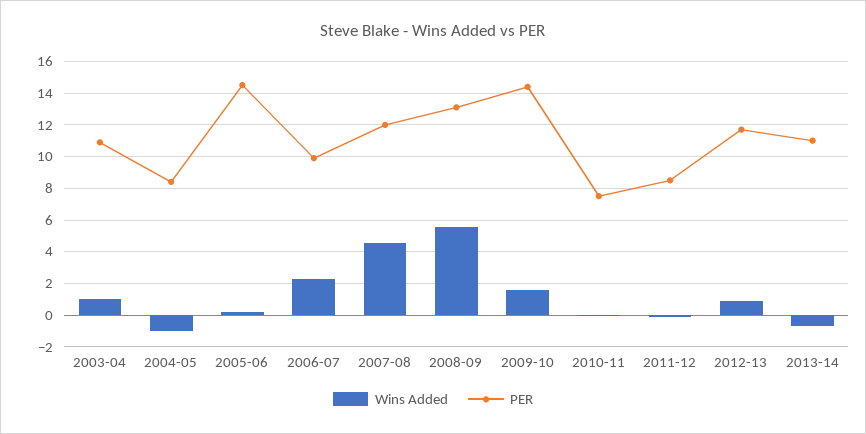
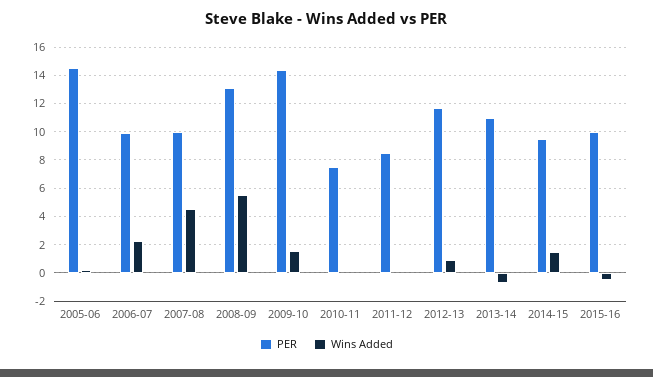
Wins Added, 2003-04: 1 -> none
PER, 2003-04: 11 -> none
Wins Added, 2004-05: -1 -> none
PER, 2004-05: 8.5 -> none
PER, 2007-08: 12 -> 10
PER, 2014-15: none -> 9.5
Wins Added, 2014-15: none -> 1.5
PER, 2015-16: none -> 10
Wins Added, 2015-16: none -> -0.5

